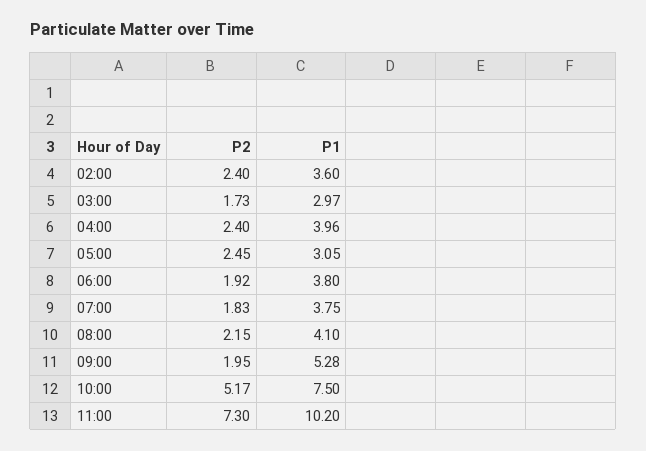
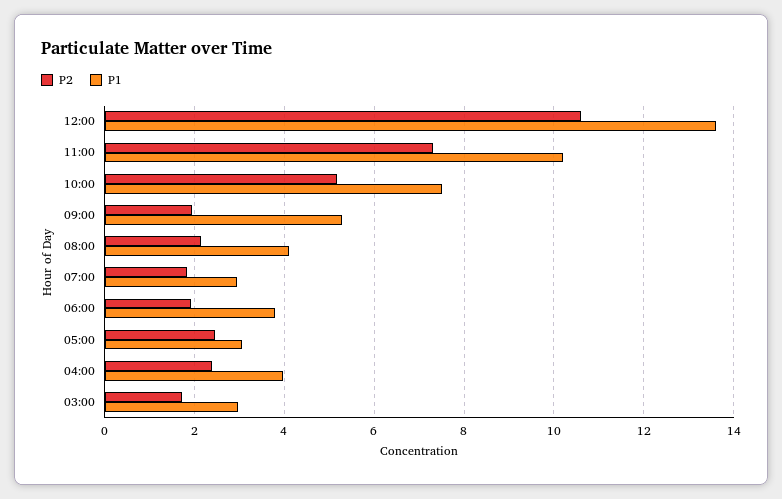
P2, 02:00: 2.4 -> none
P1, 02:00: 3.6 -> none
P1, 07:00: 3.75 -> 3
P2, 12:00: none -> 10.6
P1, 12:00: none -> 13.6

